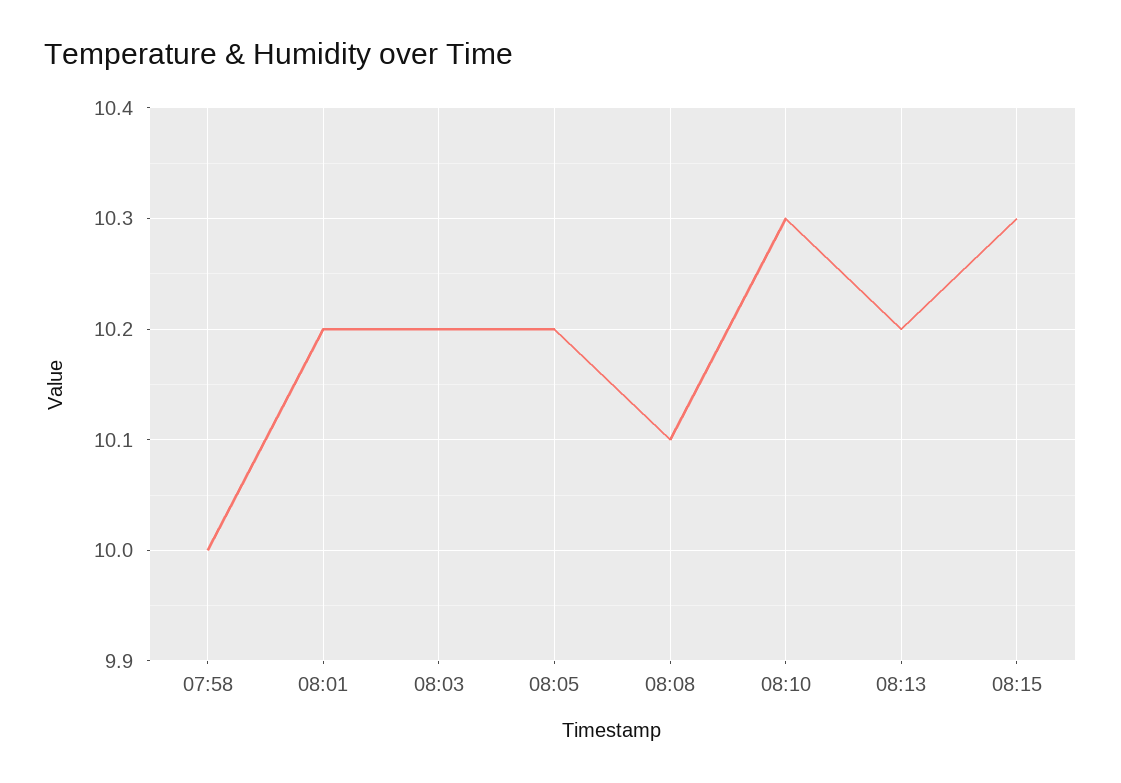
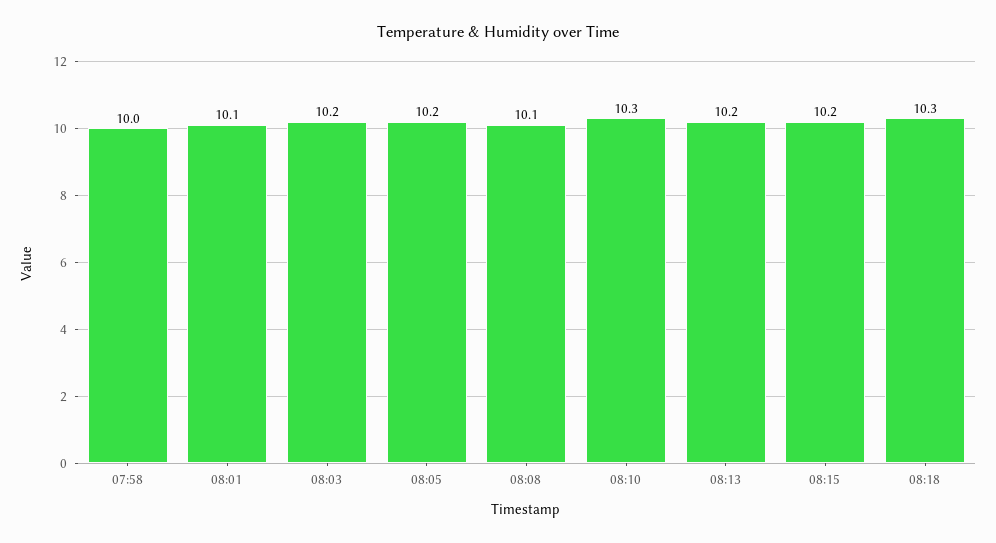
08:01: 10.2 -> 10.1
08:15: 10.3 -> 10.2
08:18: none -> 10.3

